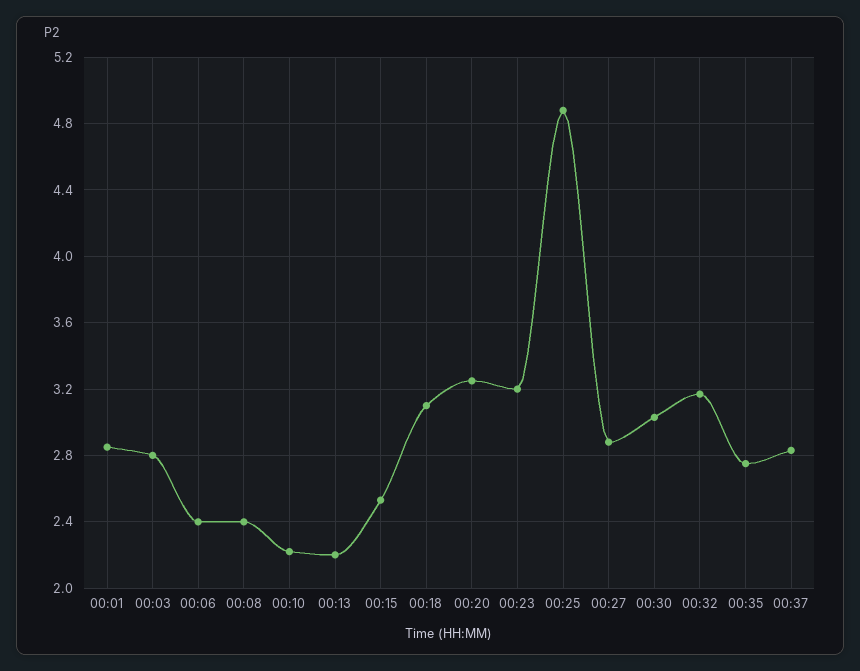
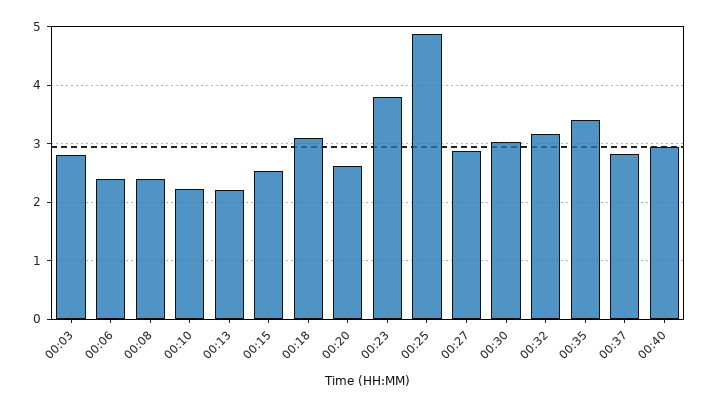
00:01: 2.85 -> none
00:20: 3.25 -> 2.6
00:23: 3.2 -> 3.8
00:35: 2.75 -> 3.4
00:40: none -> 3

